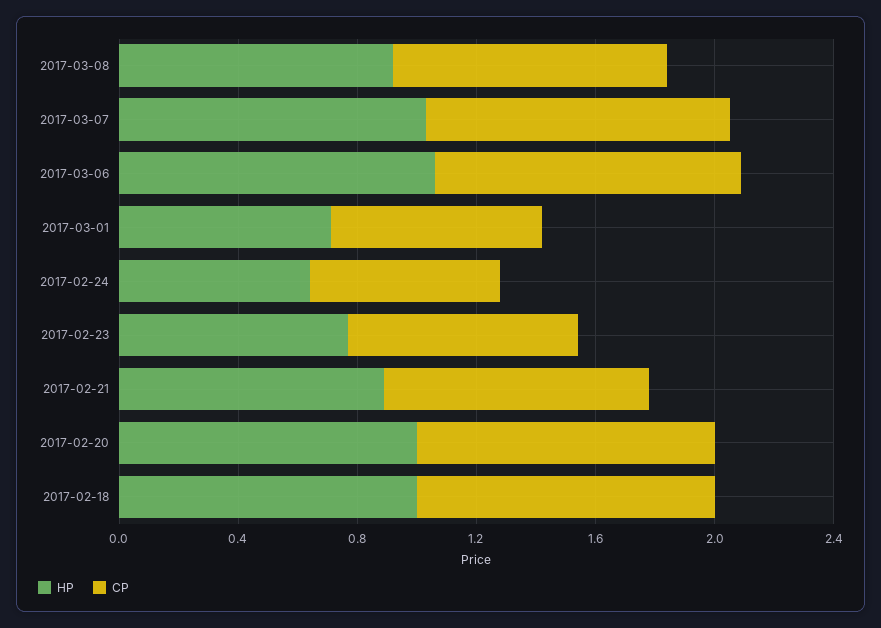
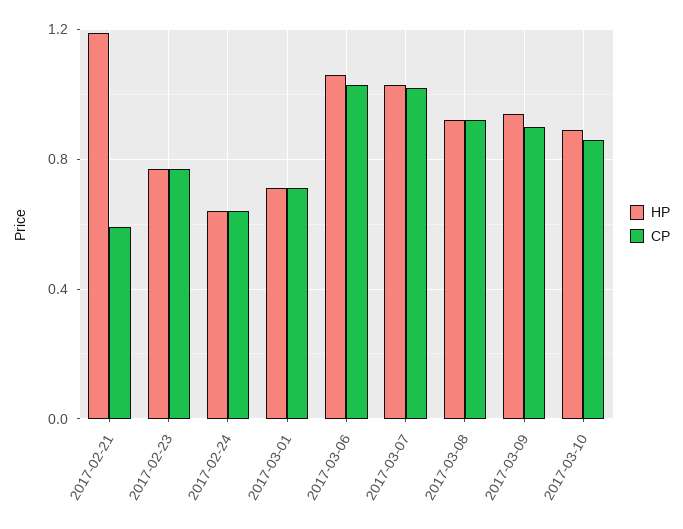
HP, 2017-02-21: 0.9 -> 1.2
CP, 2017-02-21: 0.9 -> 0.6
HP, 2017-02-20: 1 -> none
CP, 2017-02-20: 1 -> none
HP, 2017-02-18: 1 -> none
CP, 2017-02-18: 1 -> none
HP, 2017-03-09: none -> 0.95
CP, 2017-03-09: none -> 0.9
HP, 2017-03-10: none -> 0.9
CP, 2017-03-10: none -> 0.85

